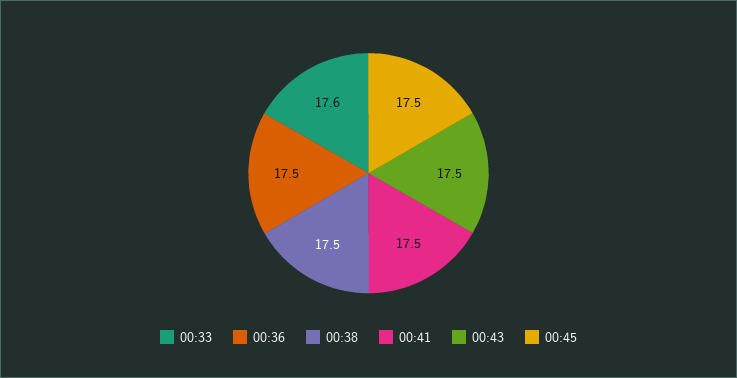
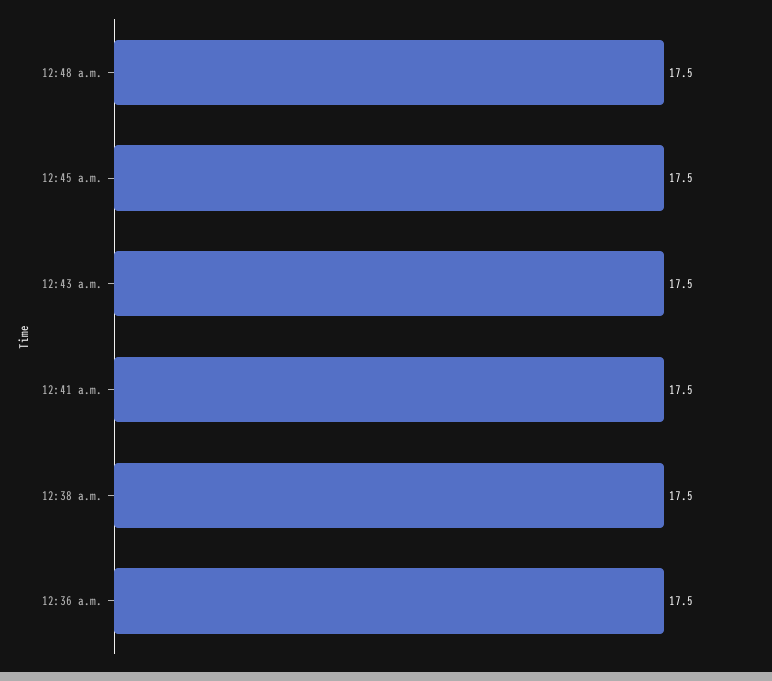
00:33: 17.6 -> none
12:48 a.m.: none -> 17.5

